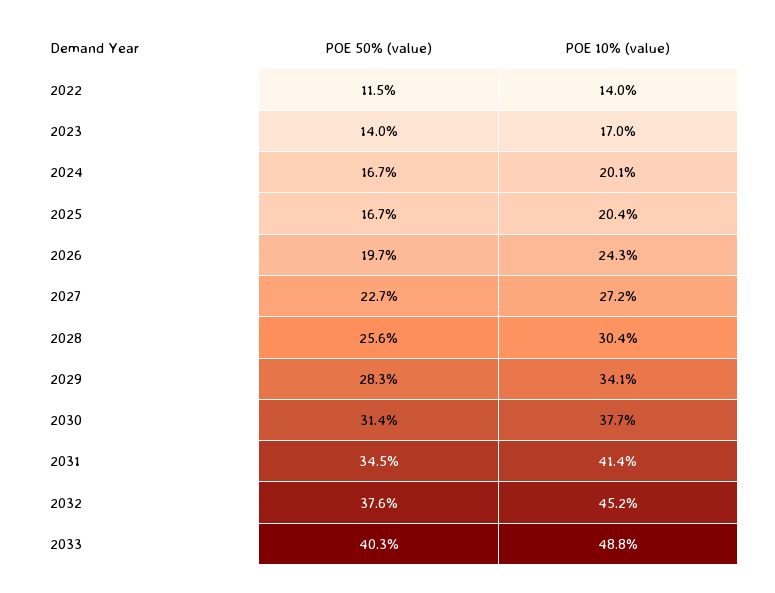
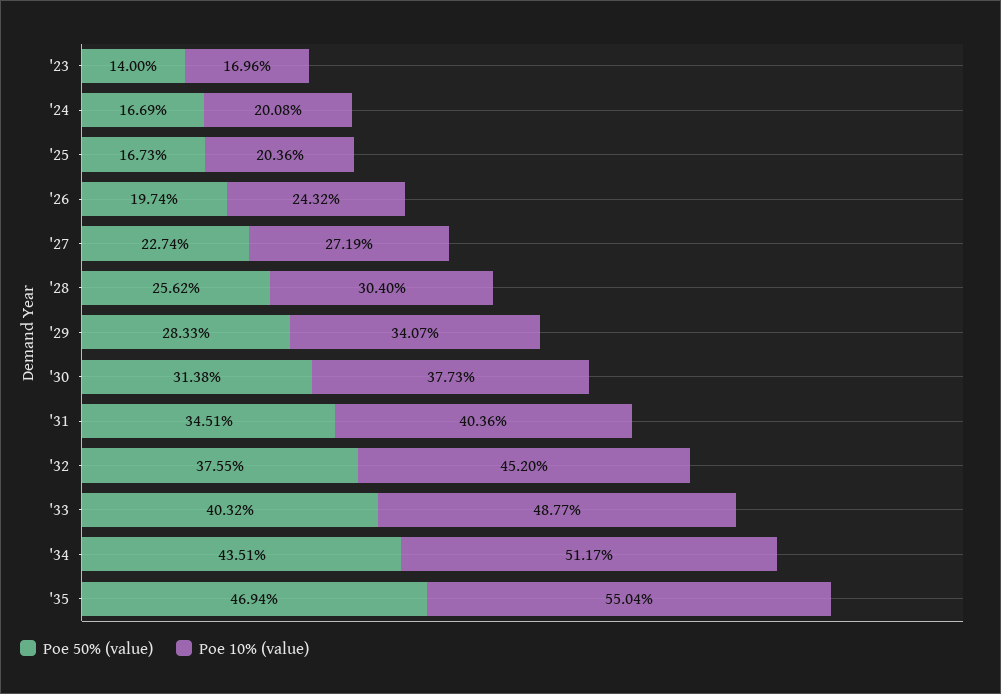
POE 50% (value), 2022: 11.5 -> none
POE 10% (value), 2022: 14 -> none
POE 10% (value), 2031: 41.4 -> 40.36
POE 50% (value), '34: none -> 43.51
POE 10% (value), '34: none -> 51.17
POE 50% (value), '35: none -> 46.94
POE 10% (value), '35: none -> 55.04

